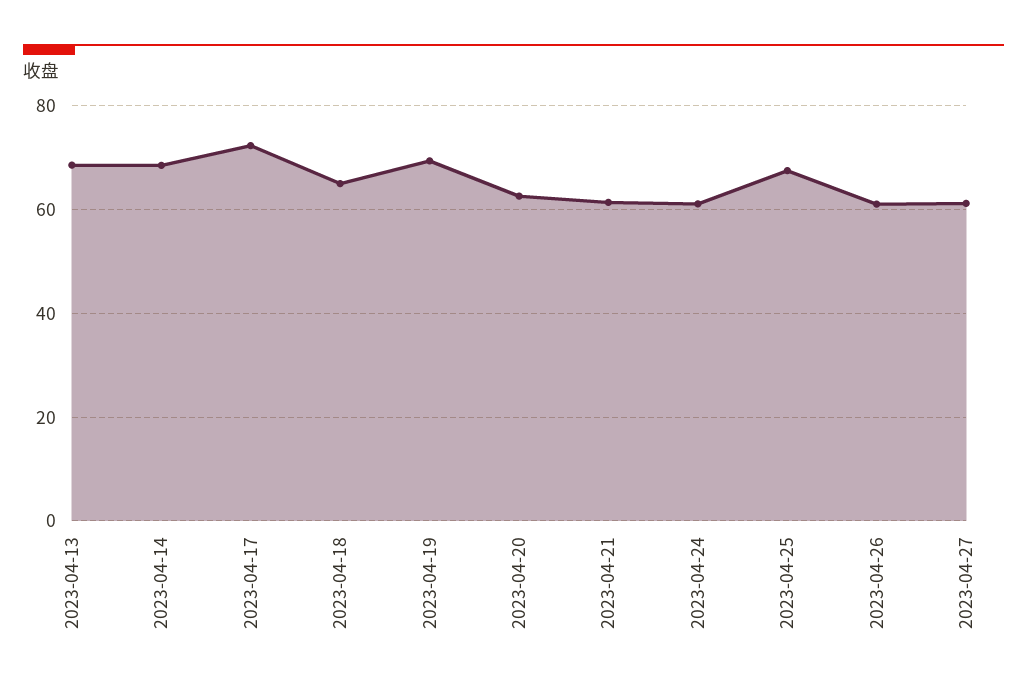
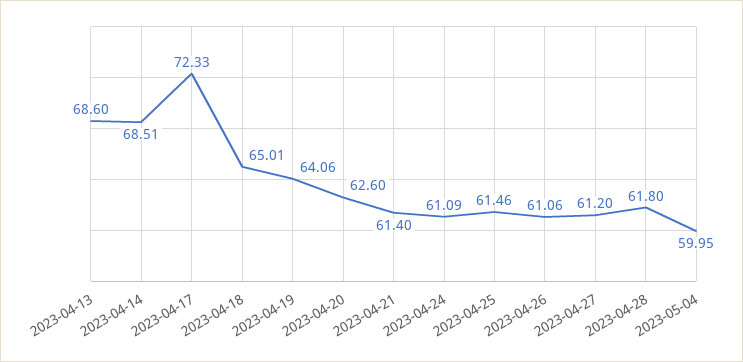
2023-04-19: 70 -> 64.06
2023-04-25: 68 -> 61.46
2023-04-28: none -> 61.8
2023-05-04: none -> 59.95

